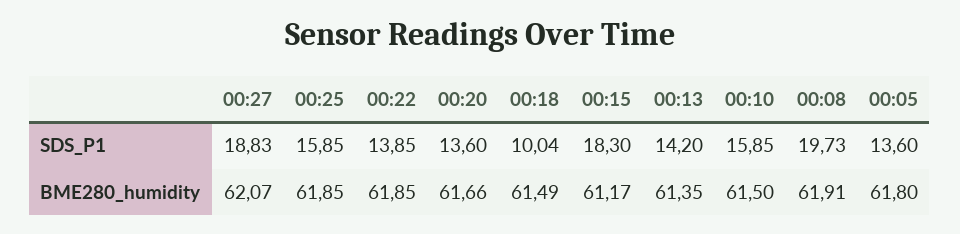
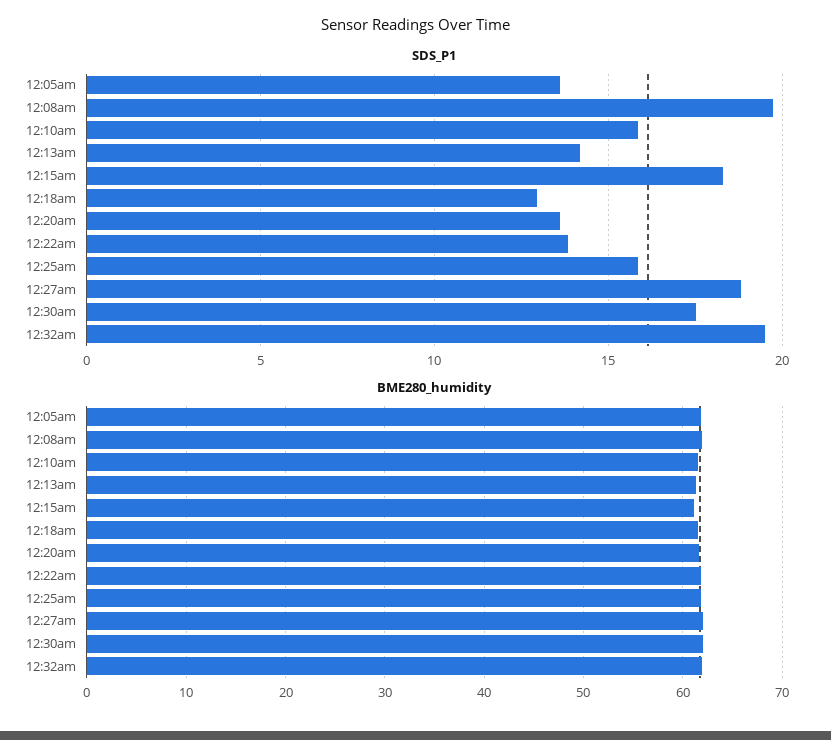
SDS_P1, 00:18: 10.04 -> 13
SDS_P1, 12:30am: none -> 17.5
SDS_P1, 12:32am: none -> 19.5
BME280_humidity, 12:30am: none -> 62
BME280_humidity, 12:32am: none -> 62

